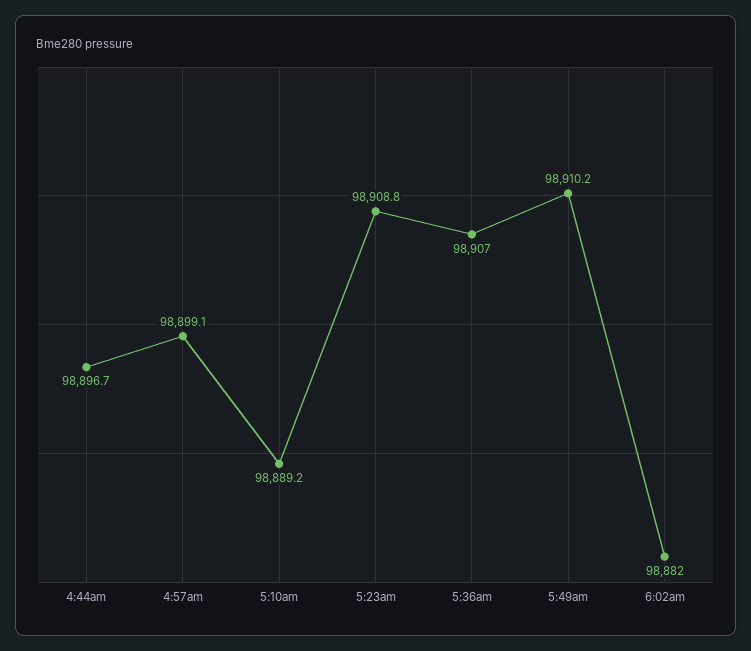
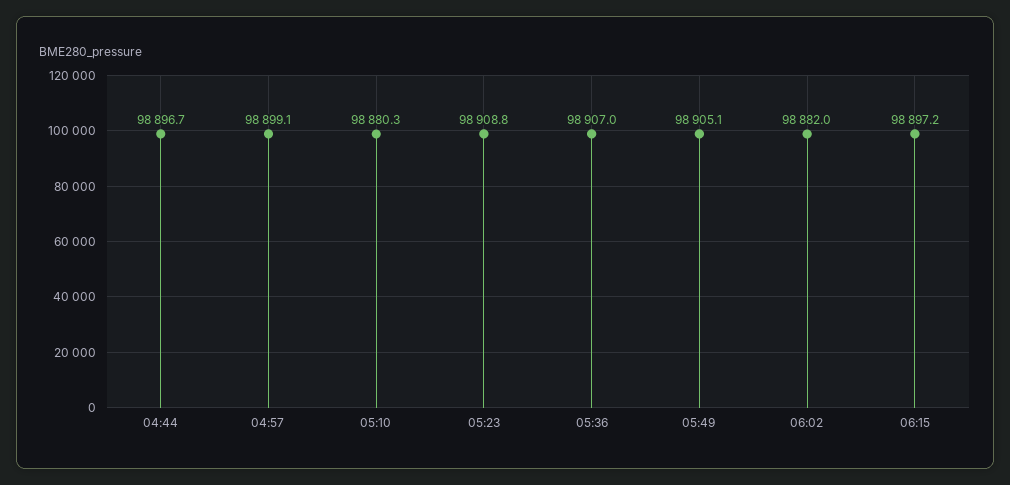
5:10am: 98889.2 -> 98880.3
5:49am: 98910.2 -> 98905.1
06:15: none -> 98897.2

